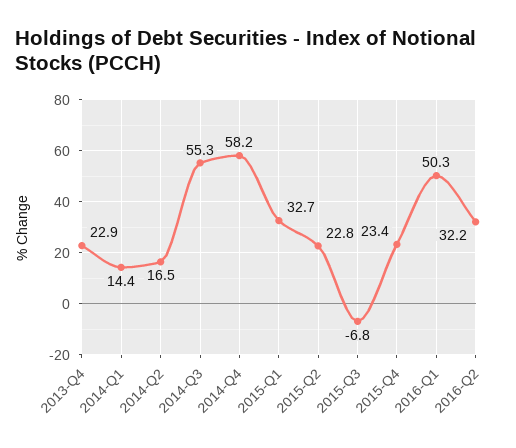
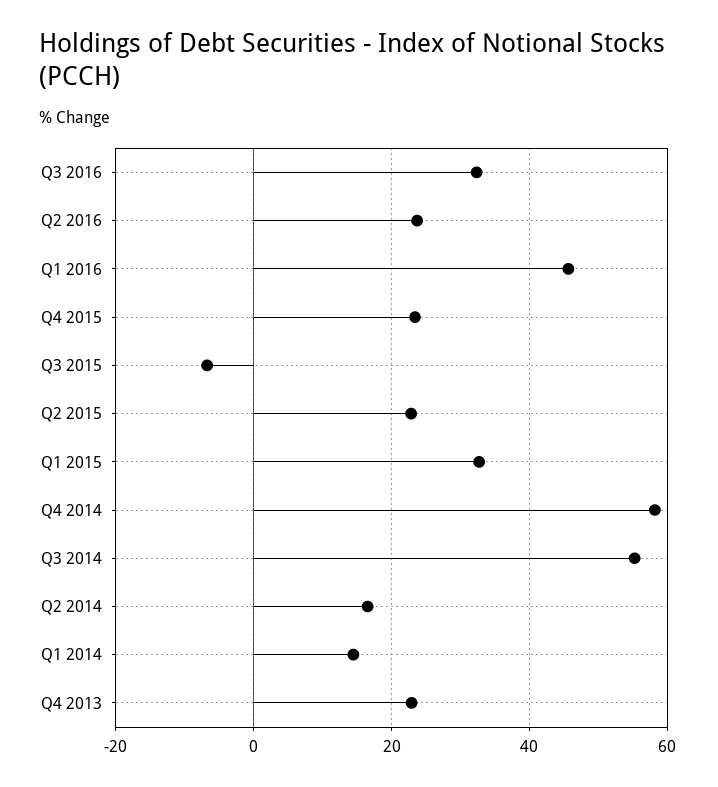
2016-Q1: 50.3 -> 46
2016-Q2: 32.2 -> 24
Q3 2016: none -> 32

